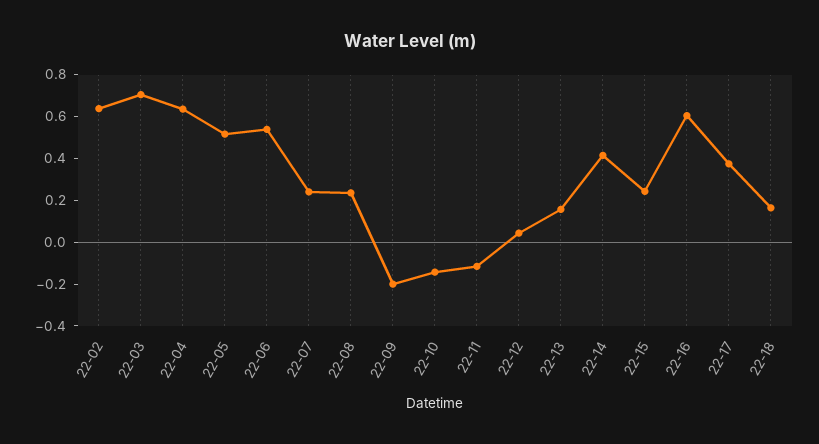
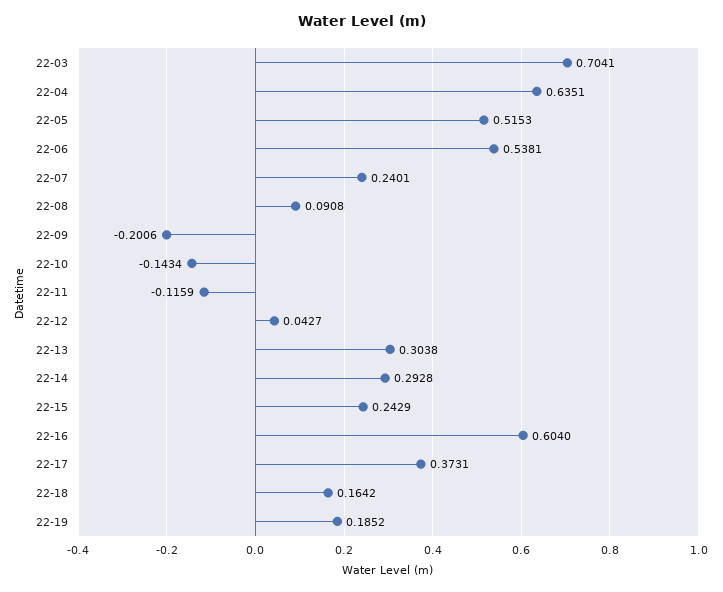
22-02: 0.65 -> none
22-08: 0.25 -> 0.0908
22-13: 0.15 -> 0.3038
22-14: 0.4 -> 0.2928
22-19: none -> 0.1852

